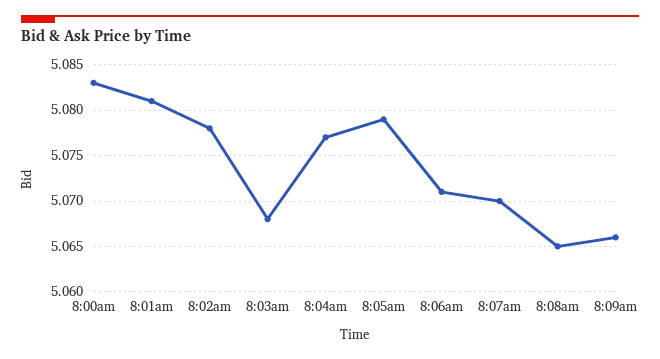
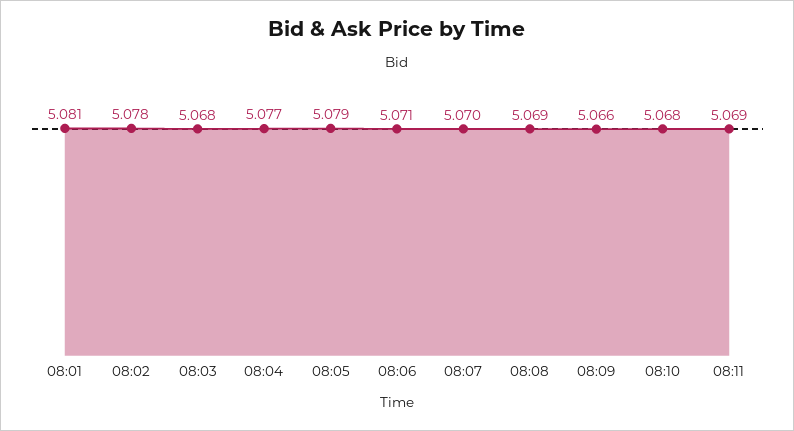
8:00am: 5.083 -> none
8:08am: 5.065 -> 5.069
08:10: none -> 5.068
08:11: none -> 5.069

